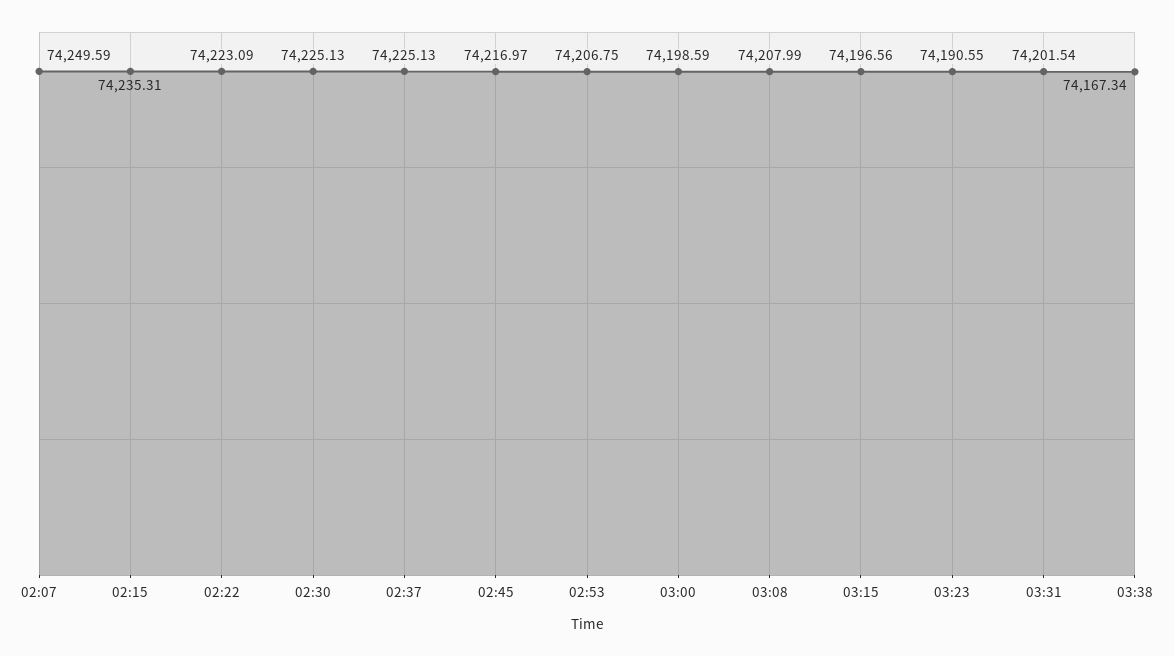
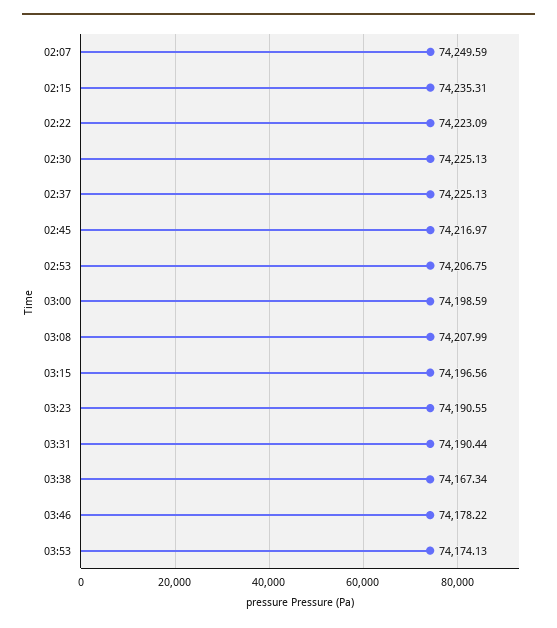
03:31: 74201.54 -> 74190.44
03:46: none -> 74178.22
03:53: none -> 74174.13

